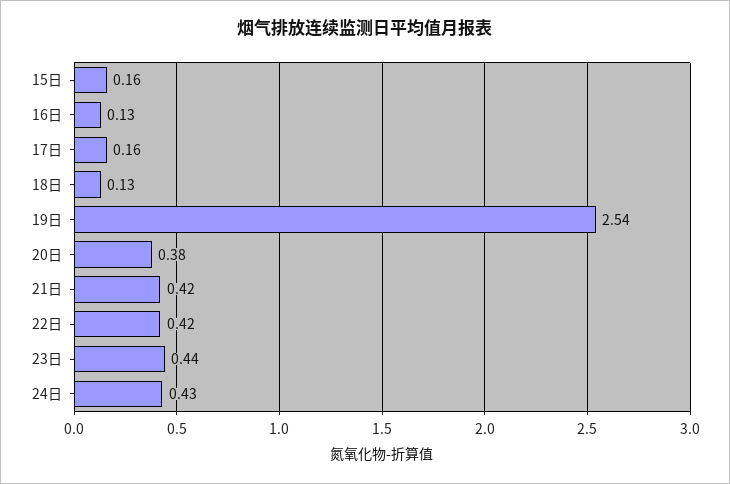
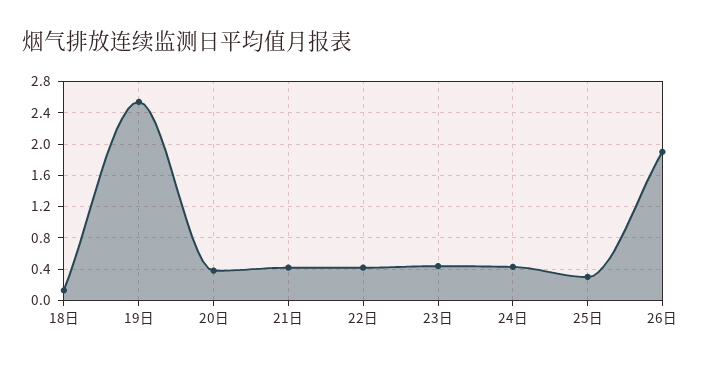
15日: 0.16 -> none
16日: 0.13 -> none
17日: 0.16 -> none
25日: none -> 0.3
26日: none -> 1.9

